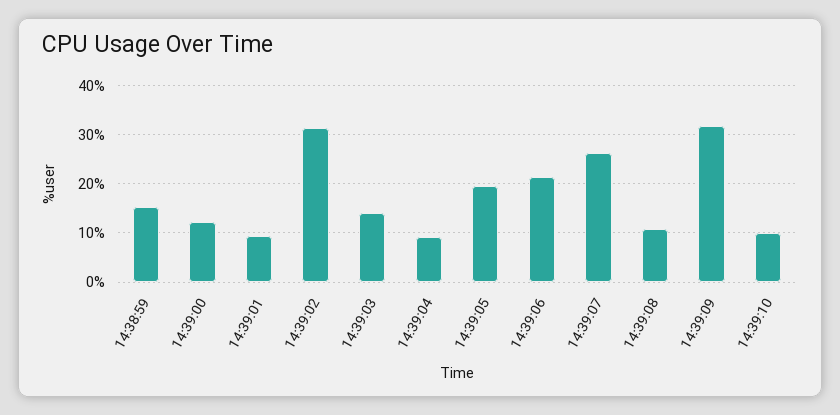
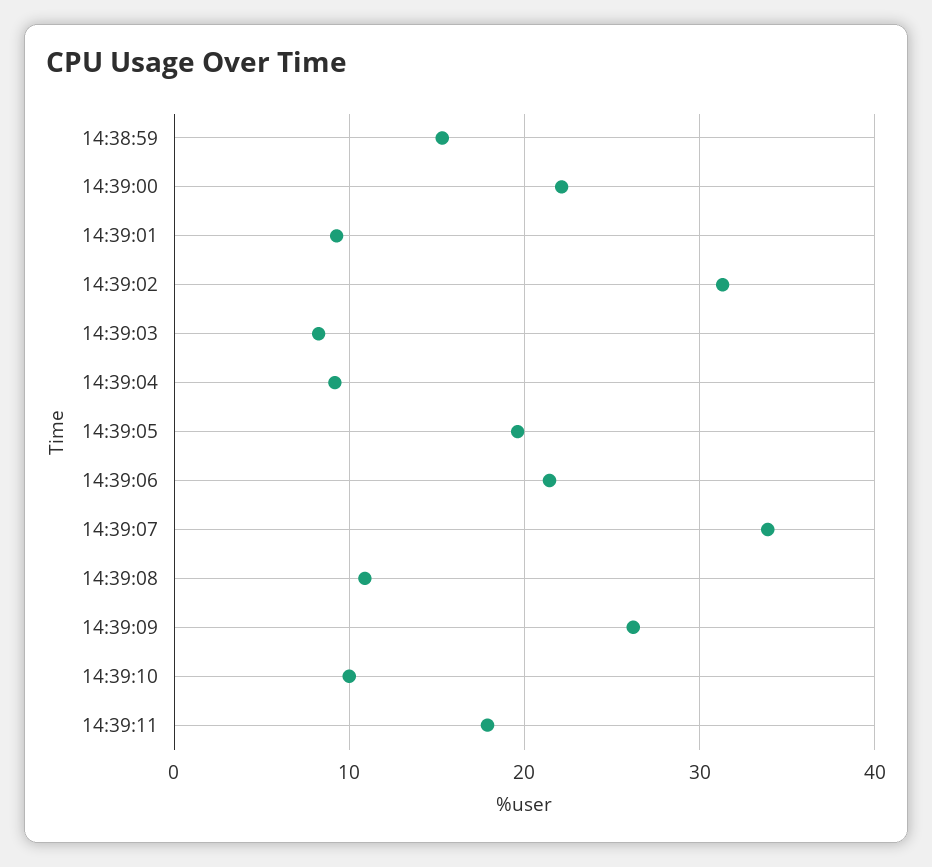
14:39:00: 12 -> 22
14:39:03: 14 -> 8
14:39:07: 26 -> 34
14:39:09: 32 -> 26
14:39:11: none -> 18

